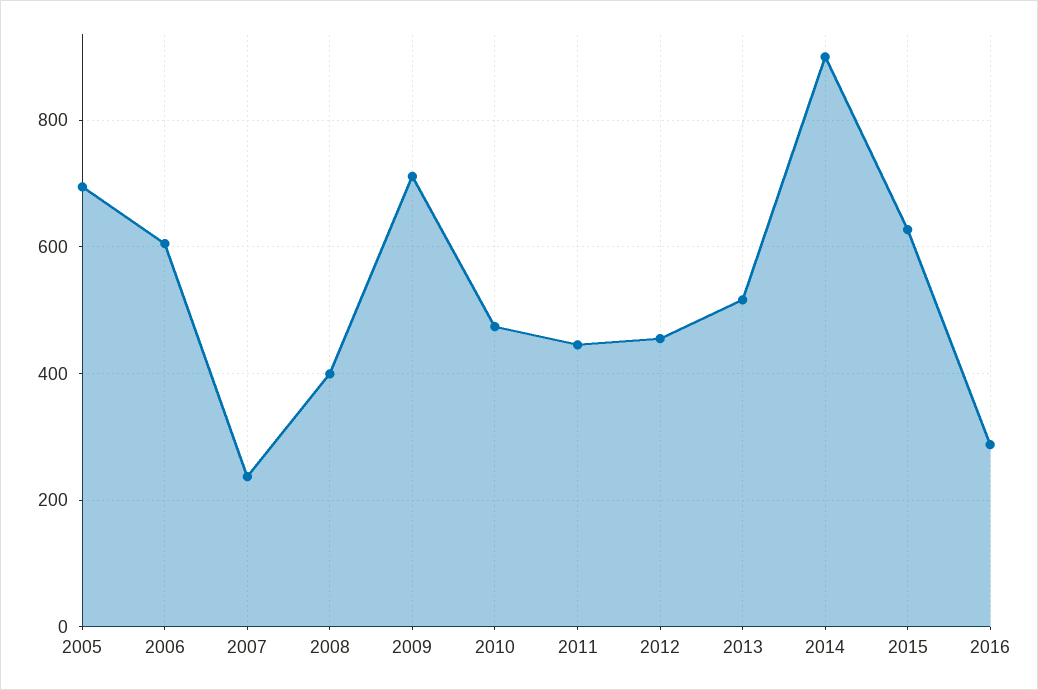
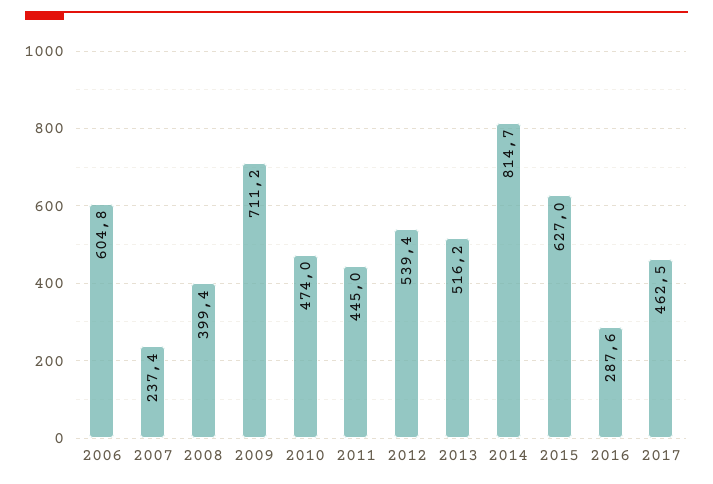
2005: 700 -> none
2012: 460 -> 539.4
2014: 900 -> 814.7
2017: none -> 462.5

